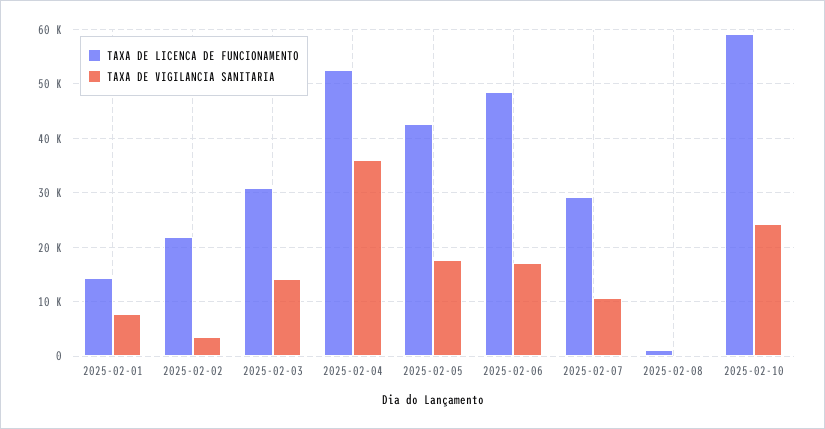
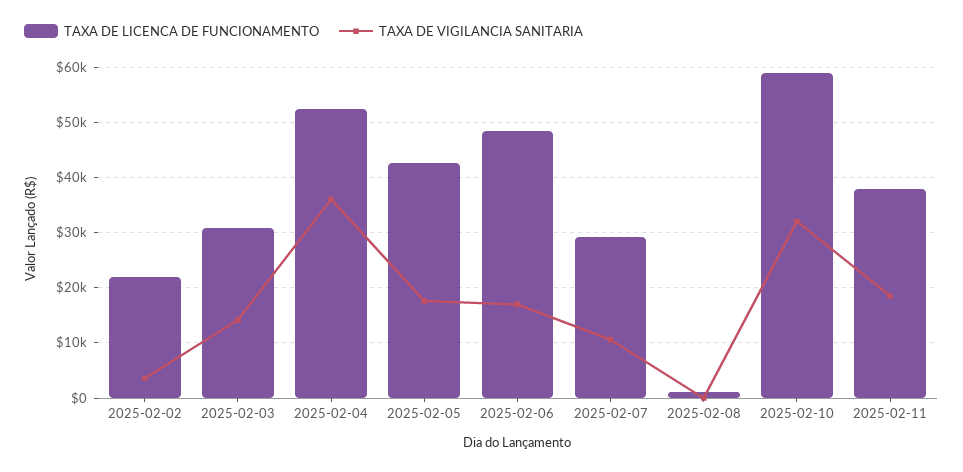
TAXA DE LICENCA DE FUNCIONAMENTO, 2025-02-01: 14000 -> none
TAXA DE VIGILANCIA SANITARIA, 2025-02-01: 8000 -> none
TAXA DE VIGILANCIA SANITARIA, 2025-02-10: 24000 -> 32000
TAXA DE LICENCA DE FUNCIONAMENTO, 2025-02-11: none -> 38000
TAXA DE VIGILANCIA SANITARIA, 2025-02-11: none -> 18000

